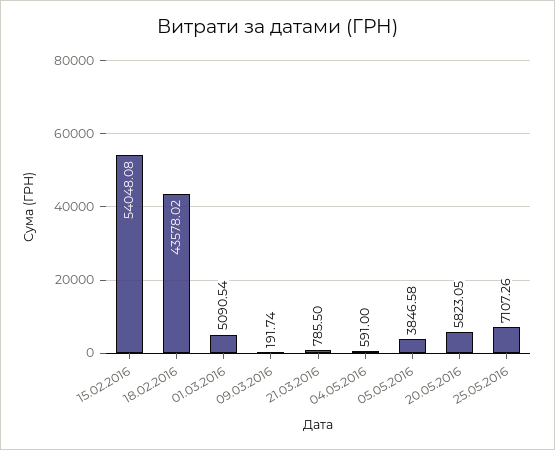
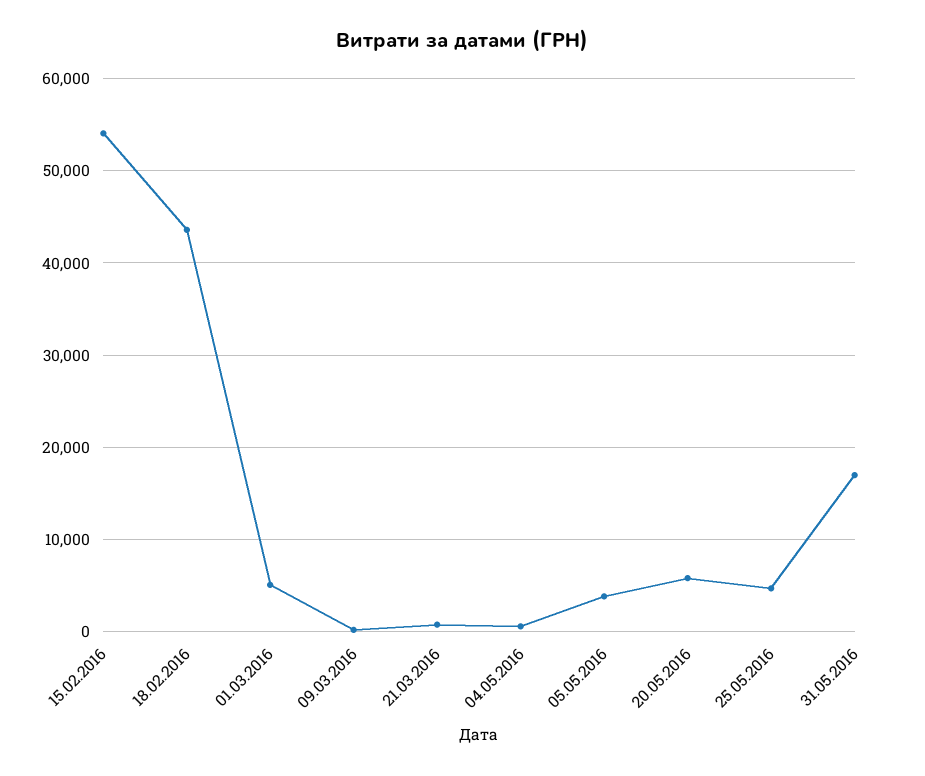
25.05.2016: 7107.26 -> 5000
31.05.2016: none -> 17000

